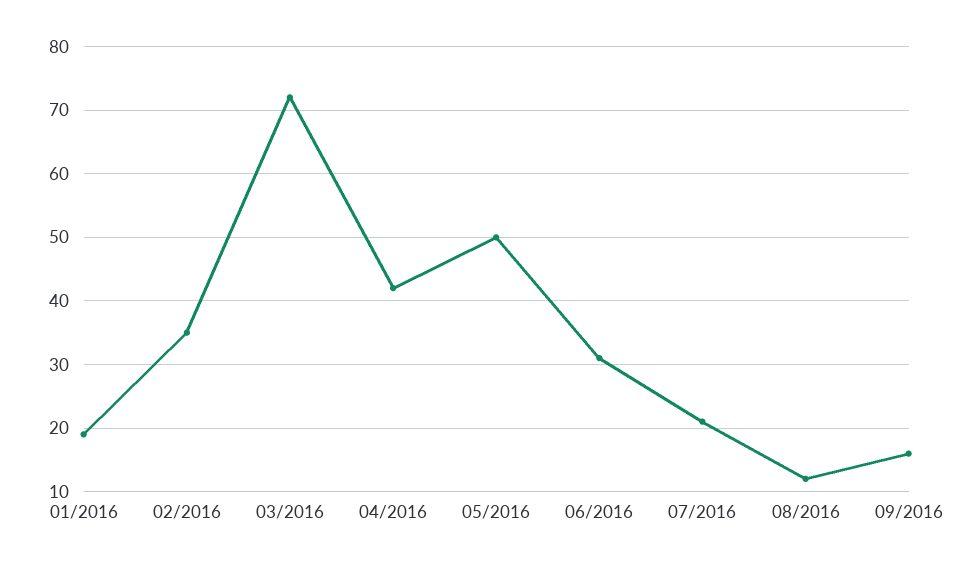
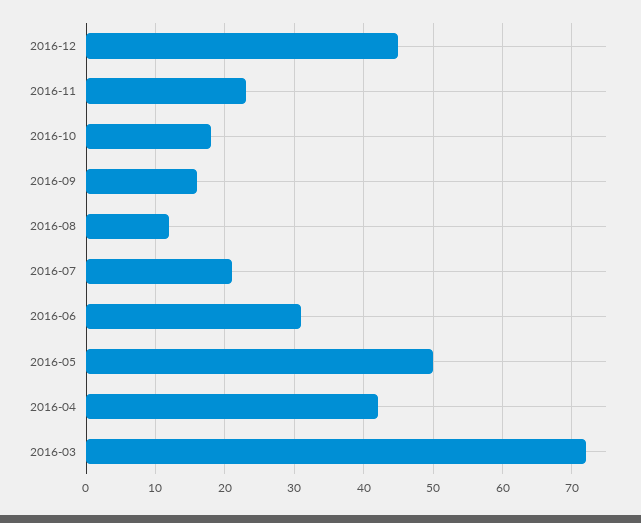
01/2016: 19 -> none
02/2016: 35 -> none
2016-12: none -> 45
2016-11: none -> 23
2016-10: none -> 18

